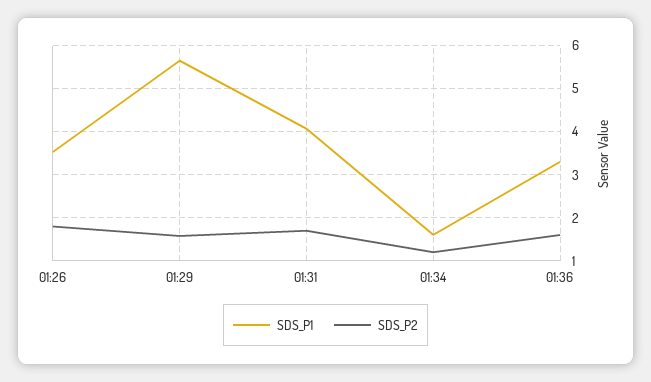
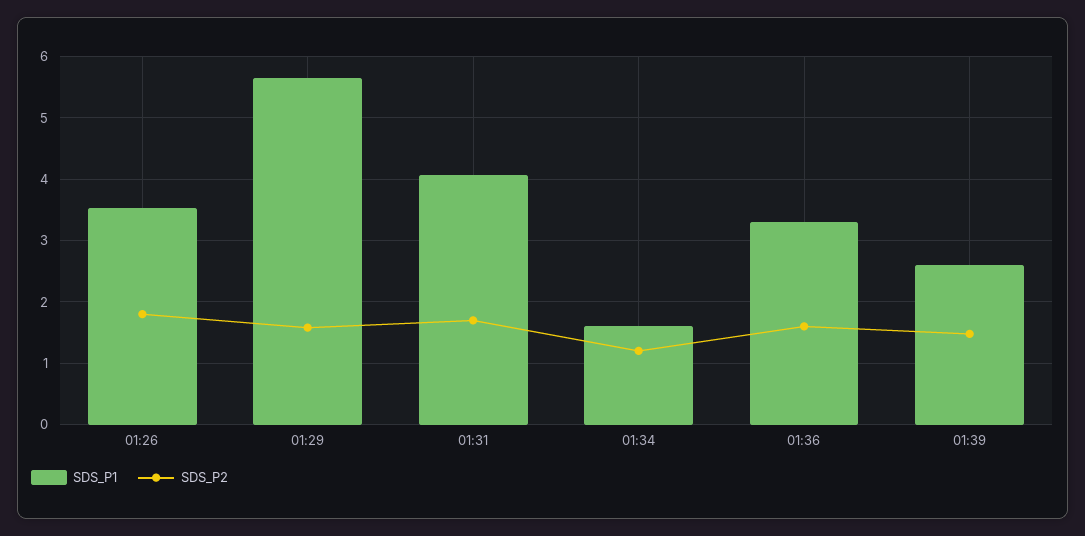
SDS_P1, 01:39: none -> 2.6
SDS_P2, 01:39: none -> 1.5

